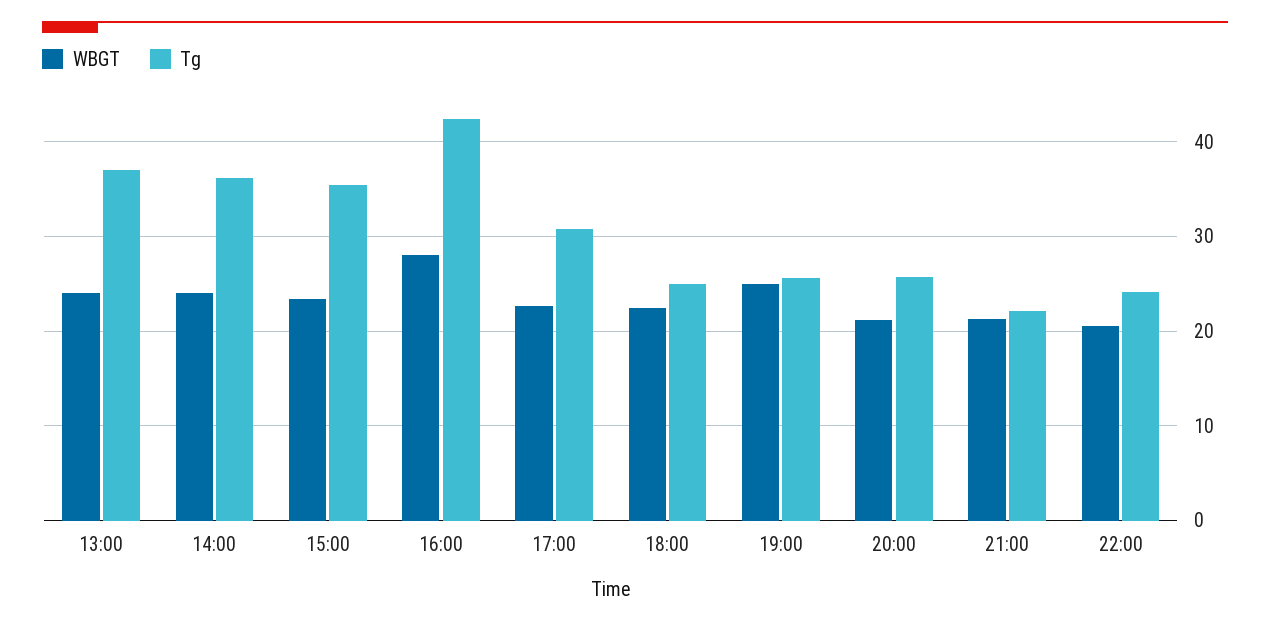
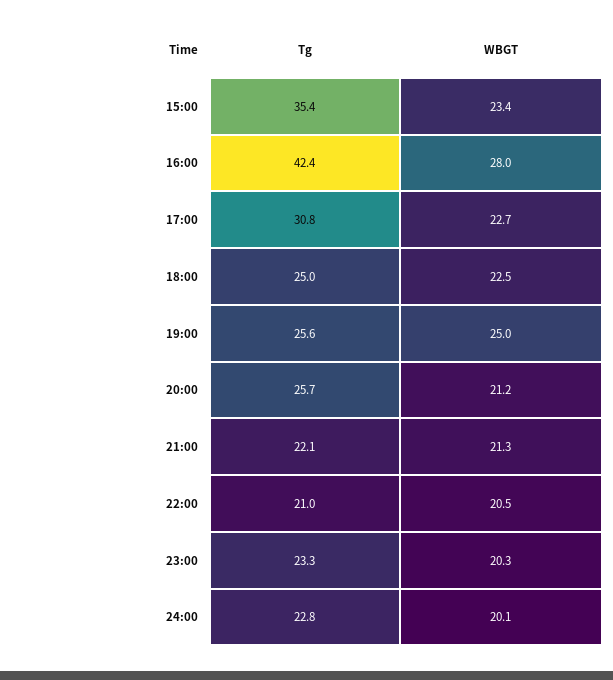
WBGT, 13:00: 24 -> none
Tg, 13:00: 37 -> none
WBGT, 14:00: 24 -> none
Tg, 14:00: 36 -> none
Tg, 22:00: 24 -> 21
Tg, 23:00: none -> 23.3
WBGT, 23:00: none -> 20.3
Tg, 24:00: none -> 22.8
WBGT, 24:00: none -> 20.1

